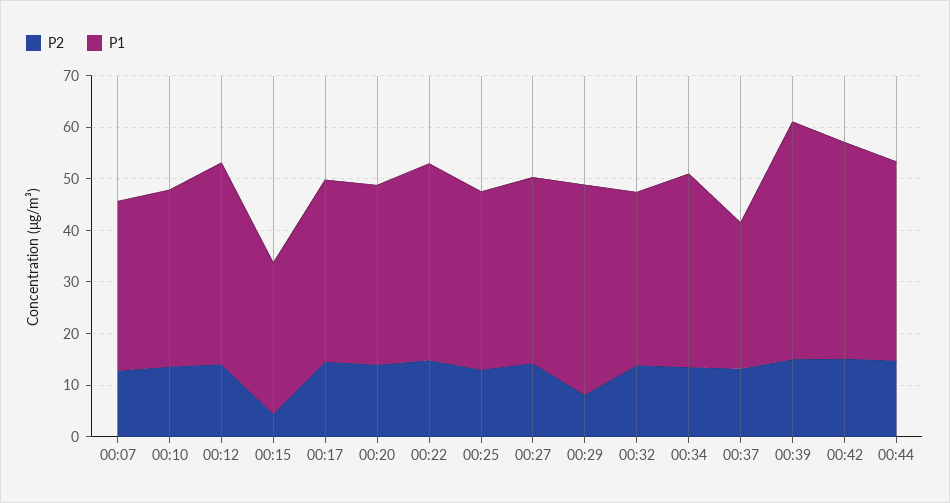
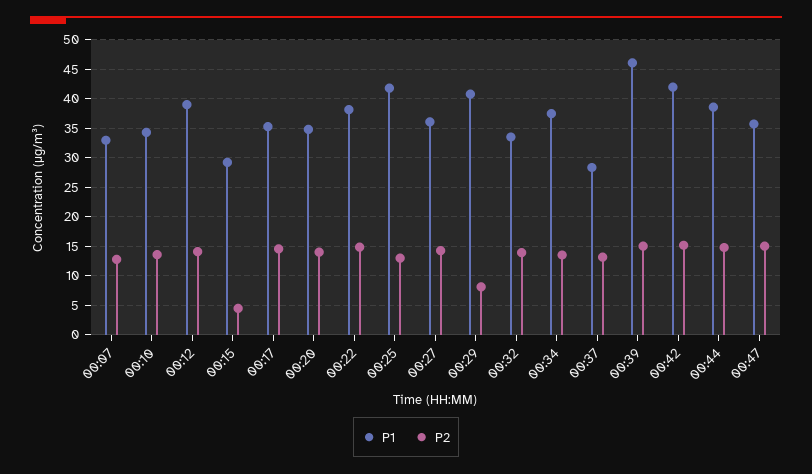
P1, 00:25: 34 -> 42.5
P1, 00:47: none -> 35
P2, 00:47: none -> 15

